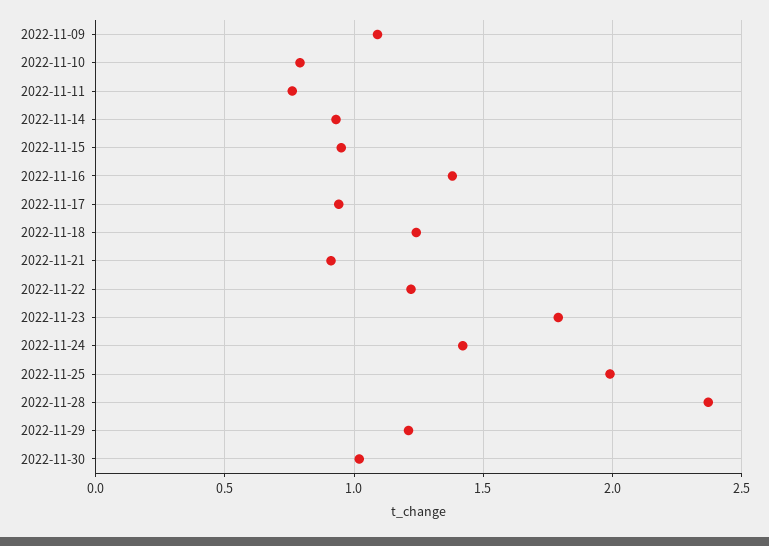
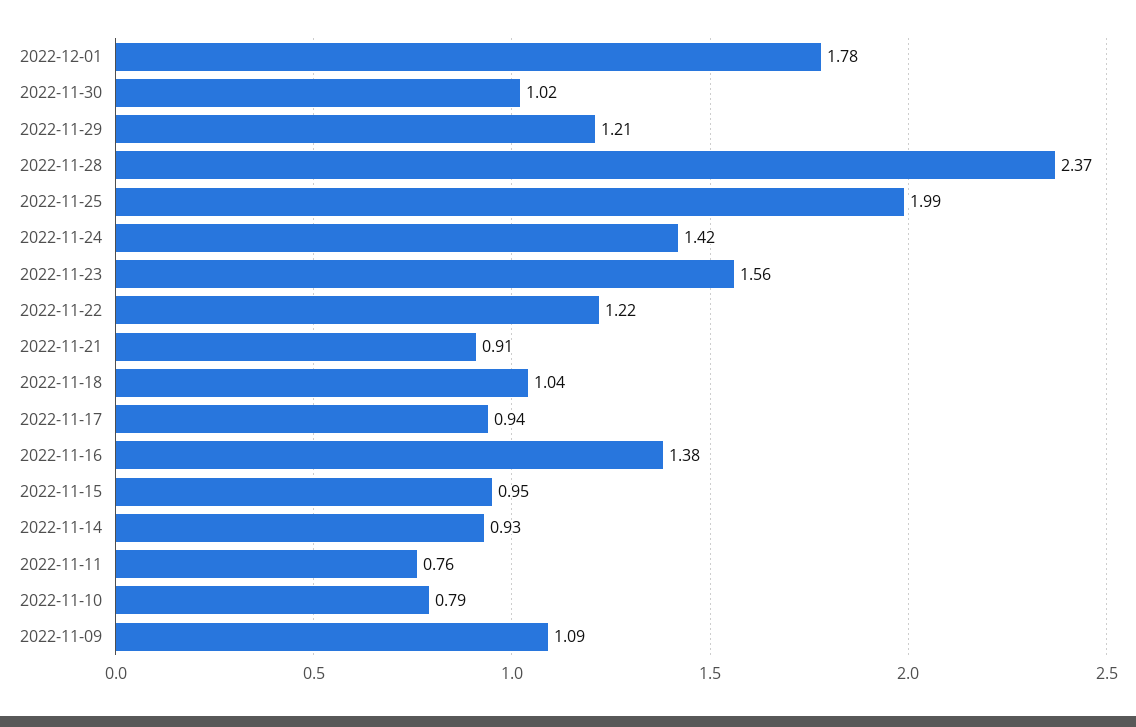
2022-11-18: 1.25 -> 1.04
2022-11-23: 1.8 -> 1.56
2022-12-01: none -> 1.78

